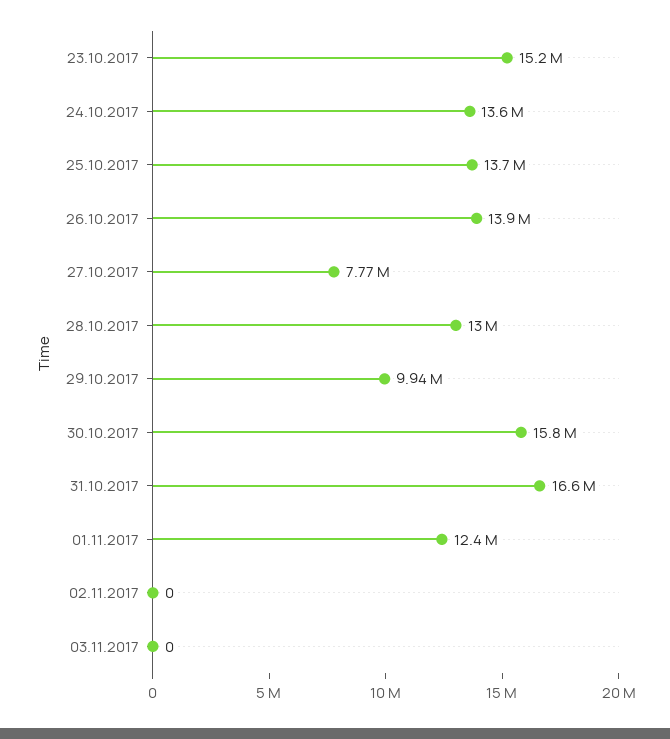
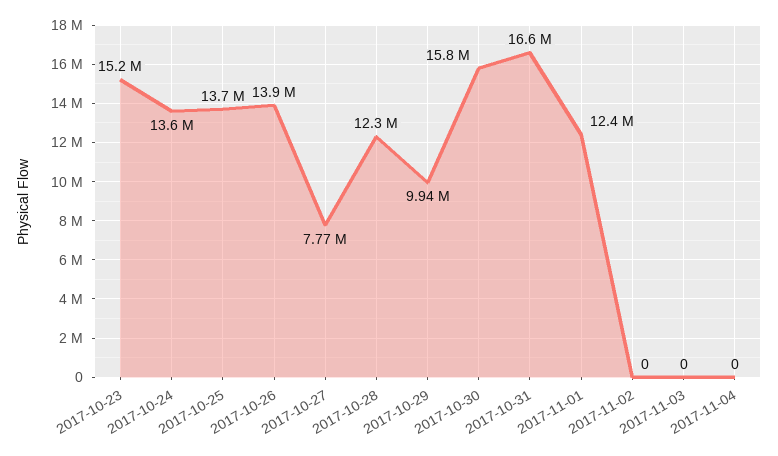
28.10.2017: 13000000 -> 12300000
2017-11-04: none -> 0

